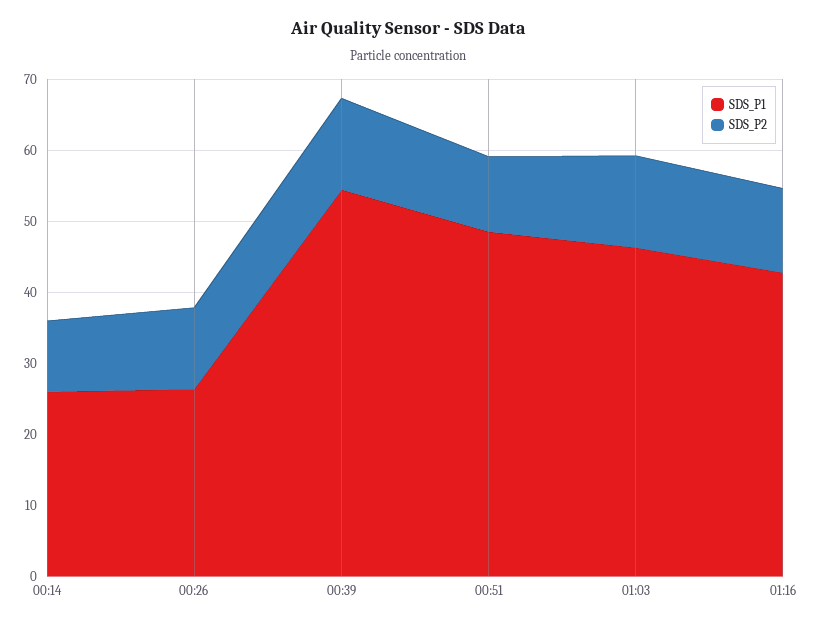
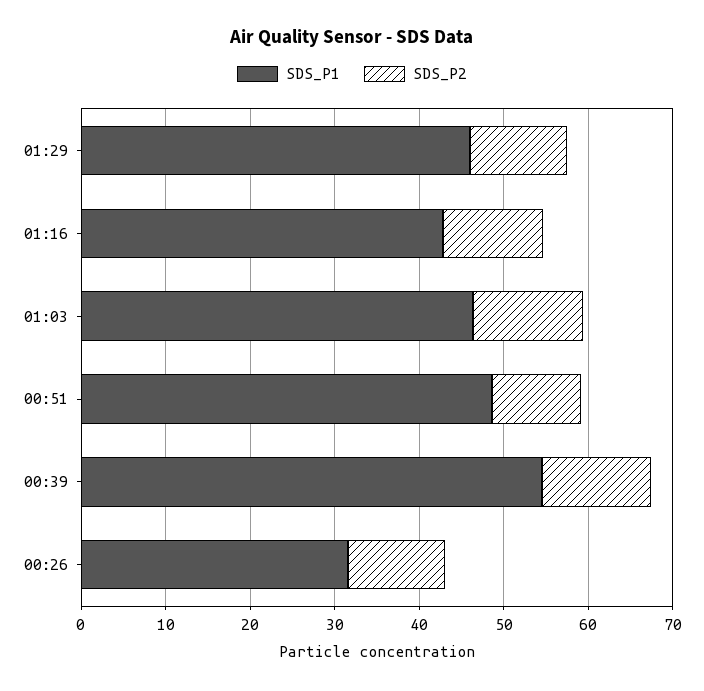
SDS_P1, 00:14: 26 -> none
SDS_P2, 00:14: 10 -> none
SDS_P1, 00:26: 26 -> 32
SDS_P1, 01:29: none -> 46
SDS_P2, 01:29: none -> 12

